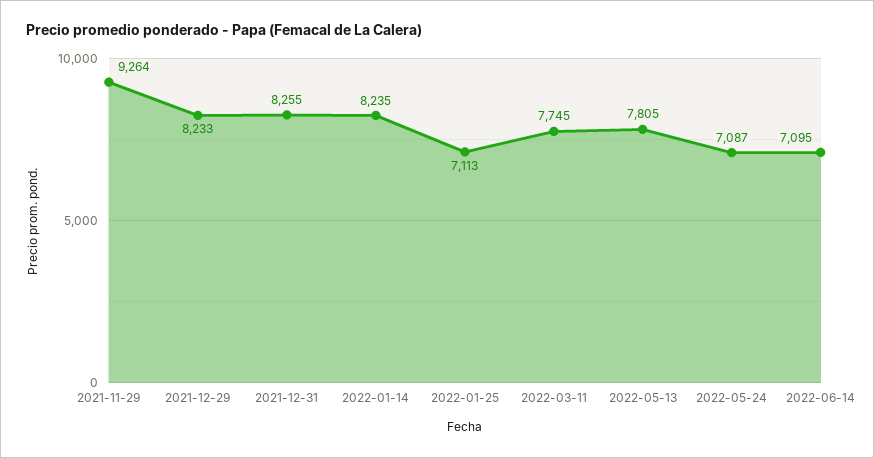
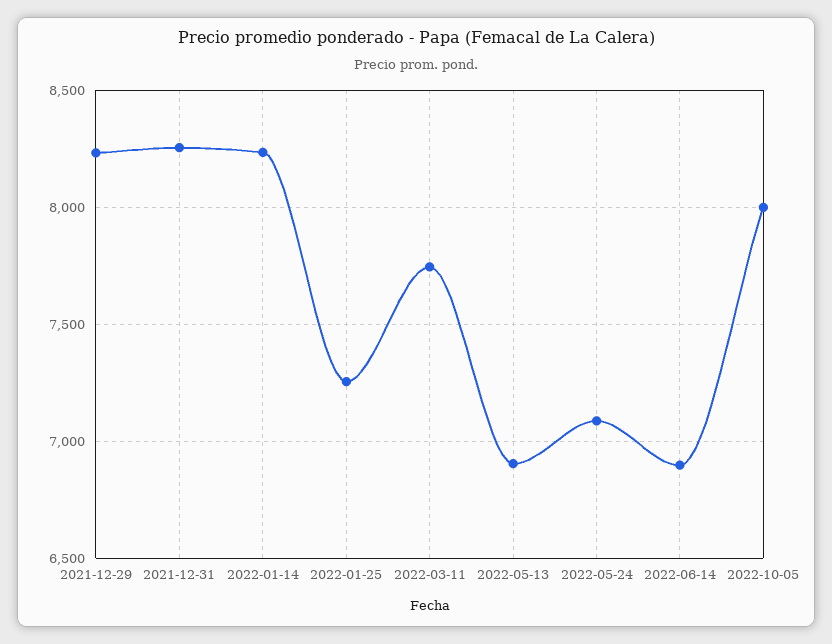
2021-11-29: 9264 -> none
2022-01-25: 7113 -> 7250
2022-05-13: 7805 -> 6900
2022-06-14: 7095 -> 6900
2022-10-05: none -> 8000

